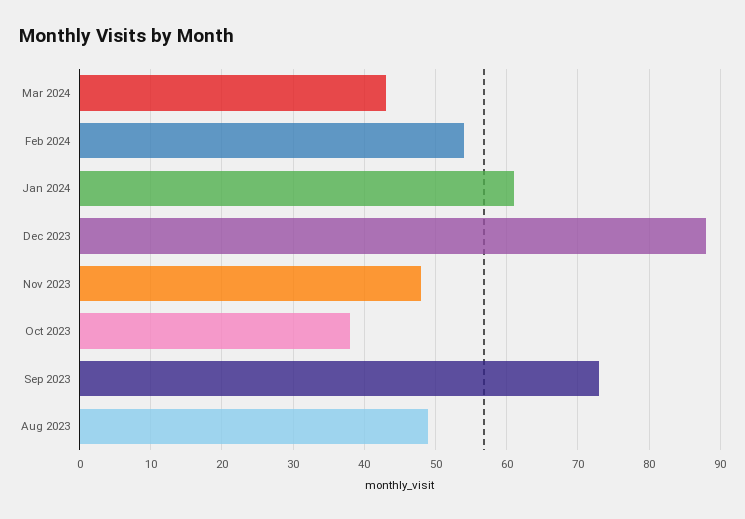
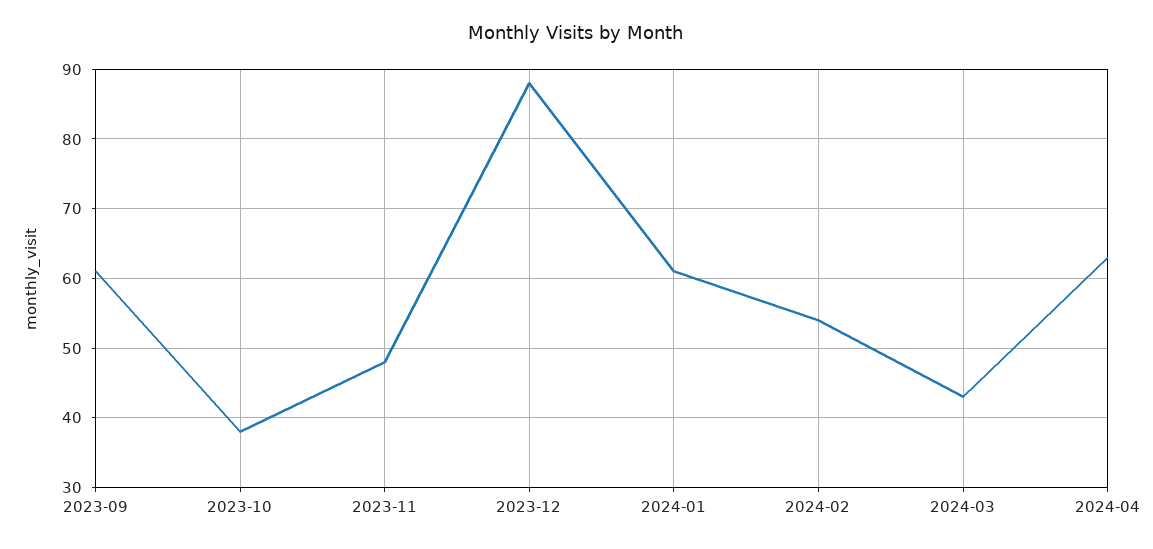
Sep 2023: 73 -> 61
Aug 2023: 49 -> none
2024-04: none -> 63

